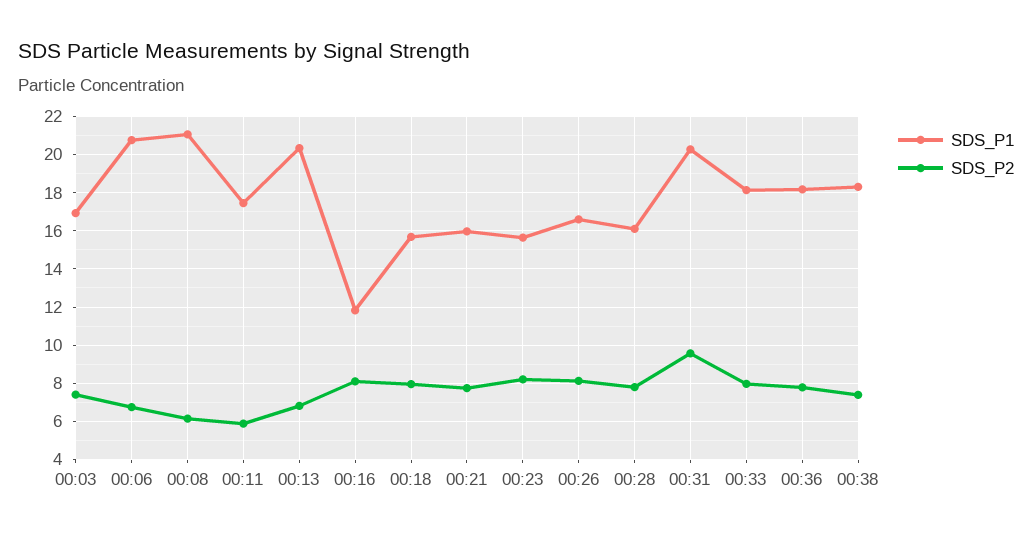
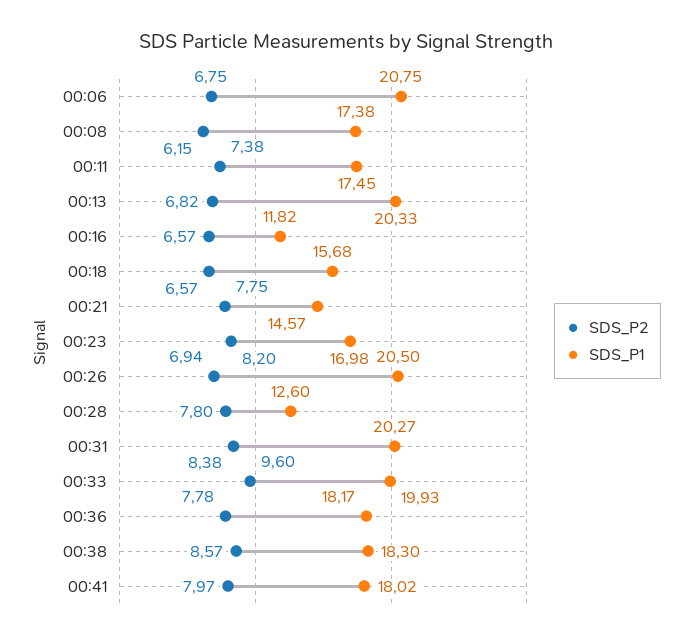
SDS_P1, 00:03: 17 -> none
SDS_P2, 00:03: 7.5 -> none
SDS_P1, 00:08: 21 -> 17.38
SDS_P2, 00:11: 6 -> 7.38
SDS_P2, 00:16: 8 -> 6.57
SDS_P2, 00:18: 8 -> 6.57
SDS_P1, 00:21: 16 -> 14.57
SDS_P1, 00:23: 15.5 -> 16.98
SDS_P1, 00:26: 16.5 -> 20.5
SDS_P2, 00:26: 8 -> 6.94
SDS_P1, 00:28: 16 -> 12.6
SDS_P2, 00:31: 9.5 -> 8.38
SDS_P1, 00:33: 18 -> 19.93
SDS_P2, 00:33: 8 -> 9.6
SDS_P2, 00:38: 7.5 -> 8.57
SDS_P2, 00:41: none -> 7.97
SDS_P1, 00:41: none -> 18.02

